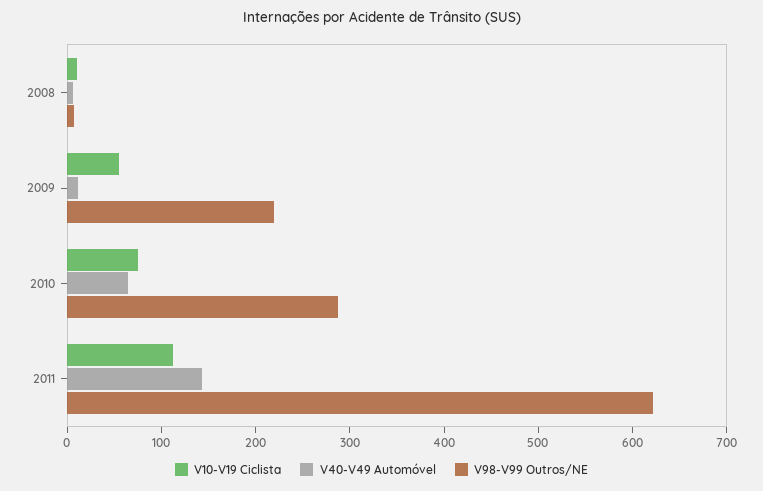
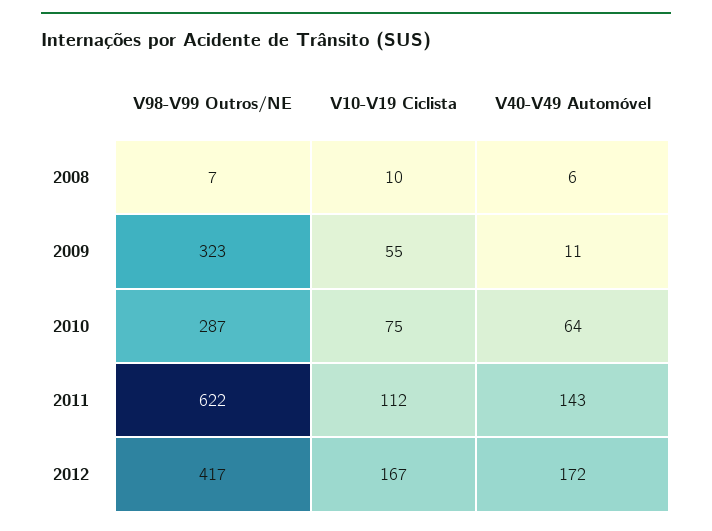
V98-V99 Outros/NE, 2009: 220 -> 323
V98-V99 Outros/NE, 2012: none -> 417
V10-V19 Ciclista, 2012: none -> 167
V40-V49 Automóvel, 2012: none -> 172

